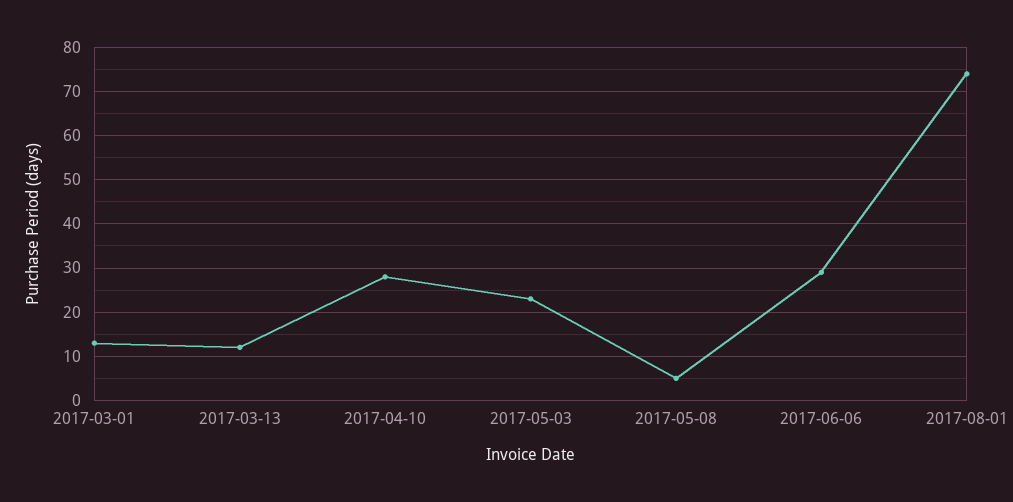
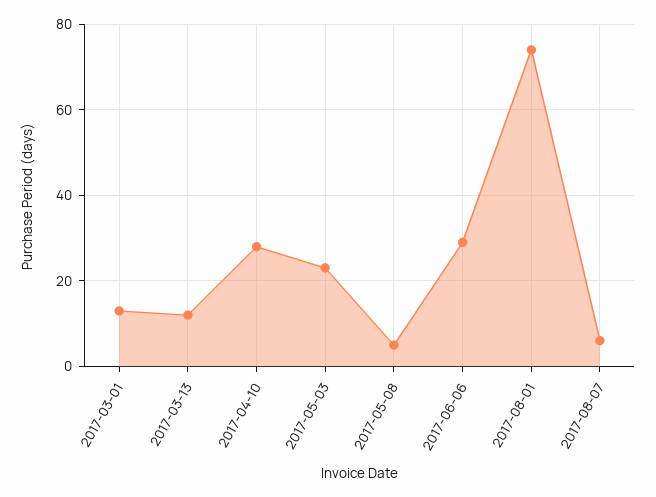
2017-08-07: none -> 5

